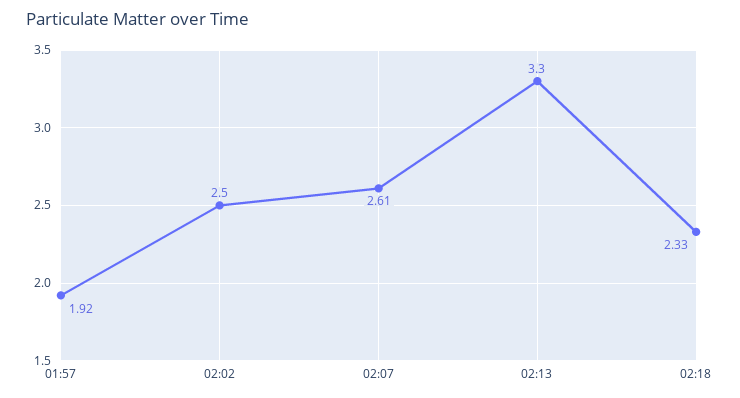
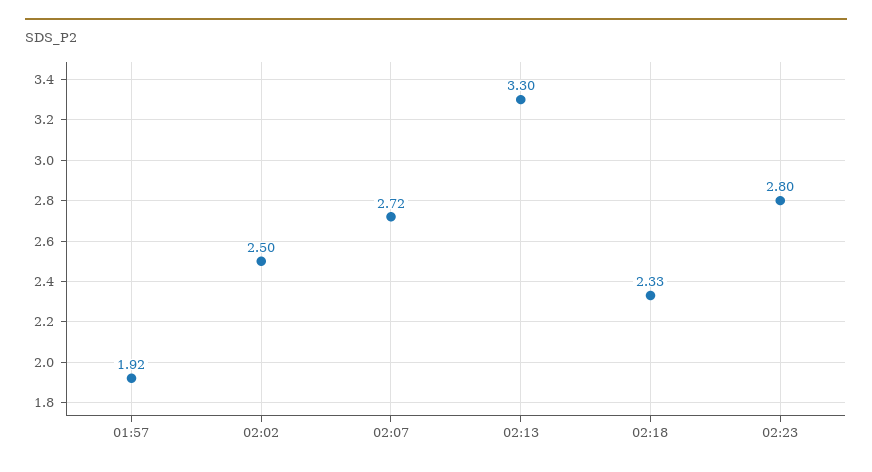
02:07: 2.61 -> 2.72
02:23: none -> 2.8

